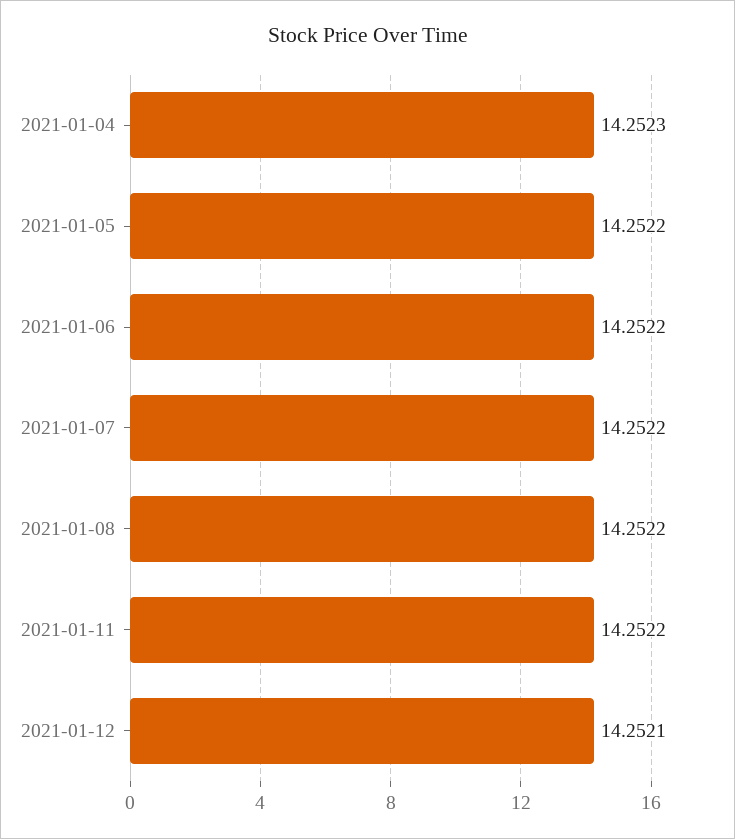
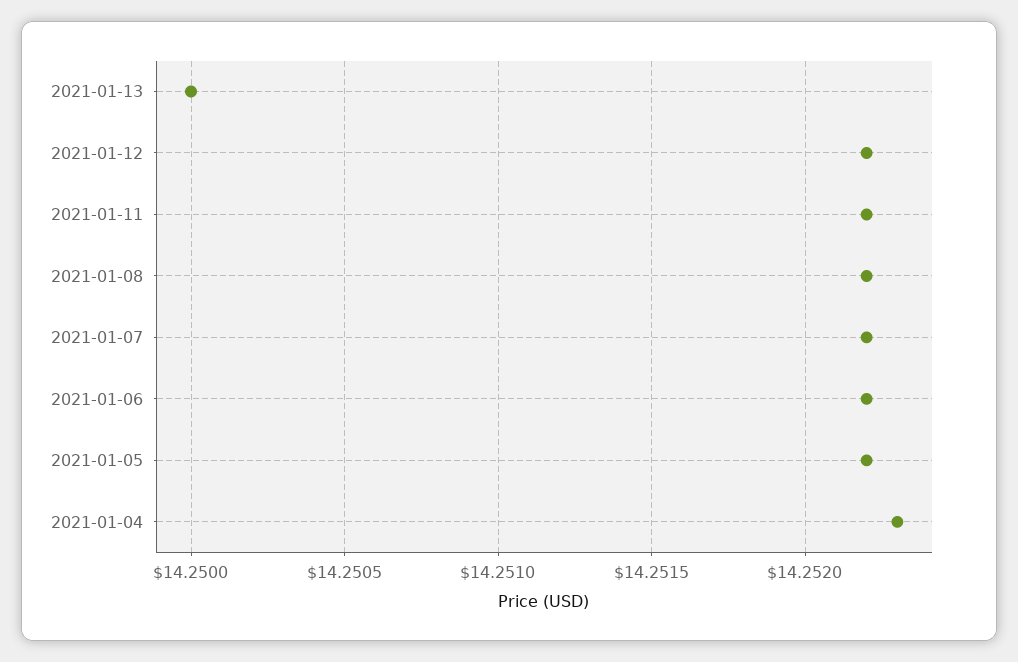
2021-01-12: 14.2521 -> 14.2522
2021-01-13: none -> 14.25

